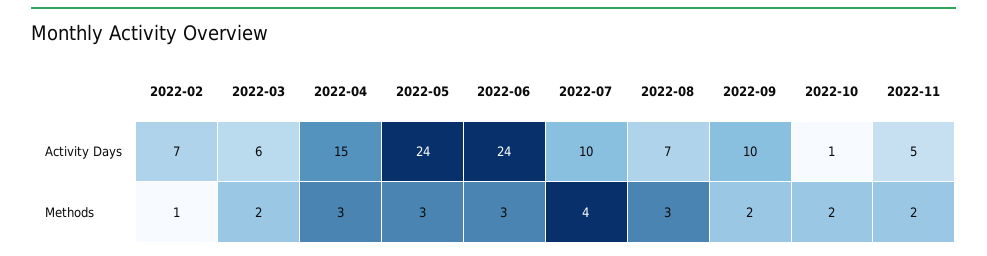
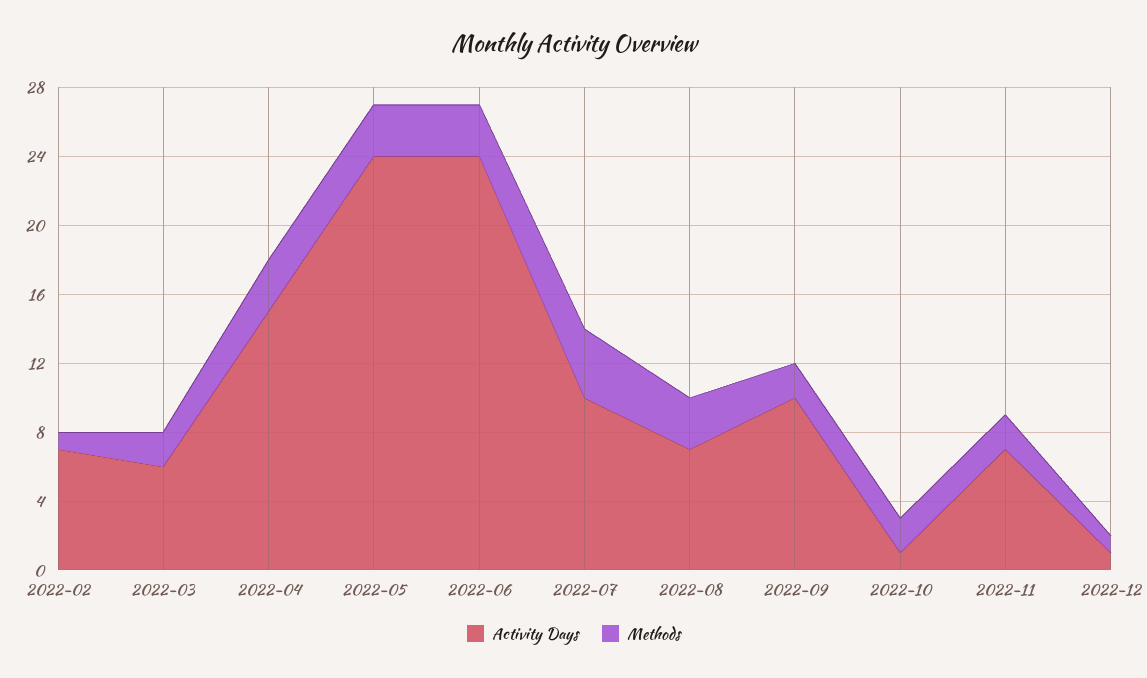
Activity Days, 2022-11: 5 -> 7
Activity Days, 2022-12: none -> 1
Methods, 2022-12: none -> 1

